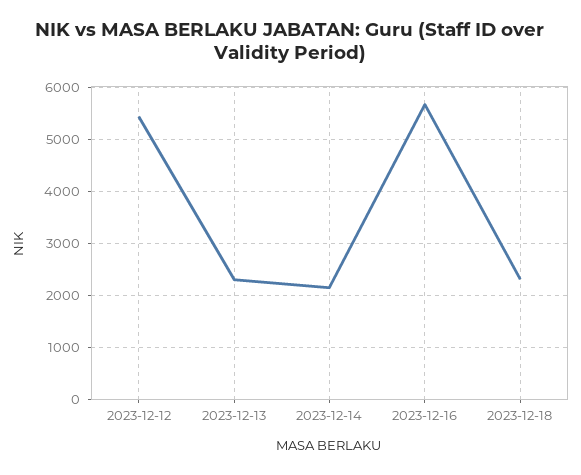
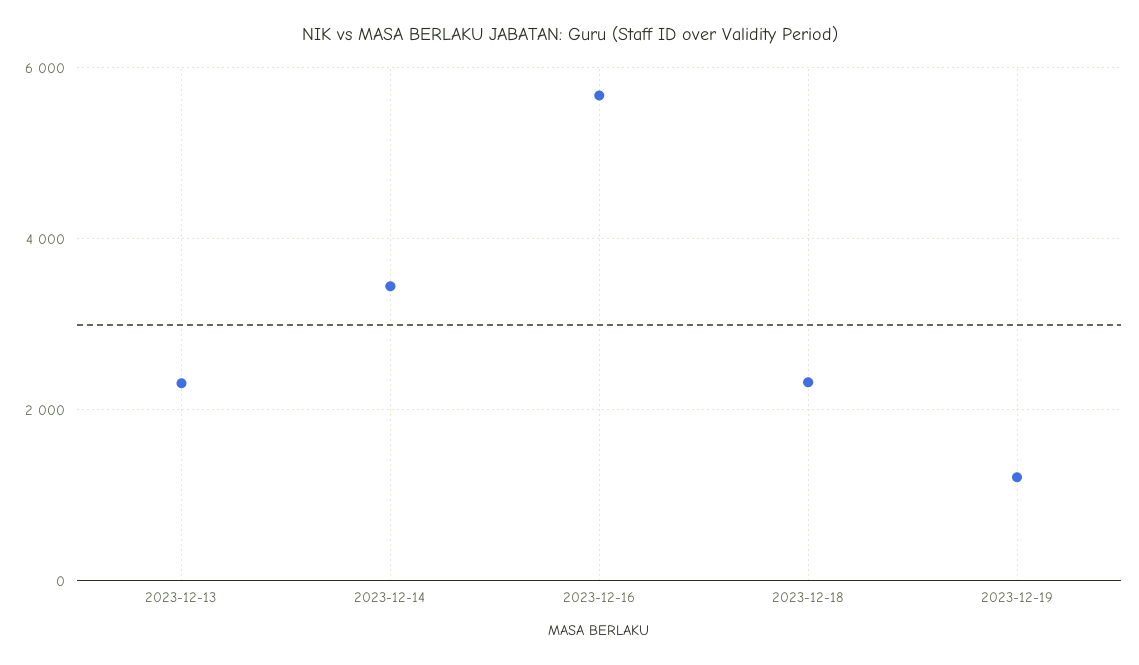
2023-12-12: 5400 -> none
2023-12-14: 2200 -> 3400
2023-12-19: none -> 1200

